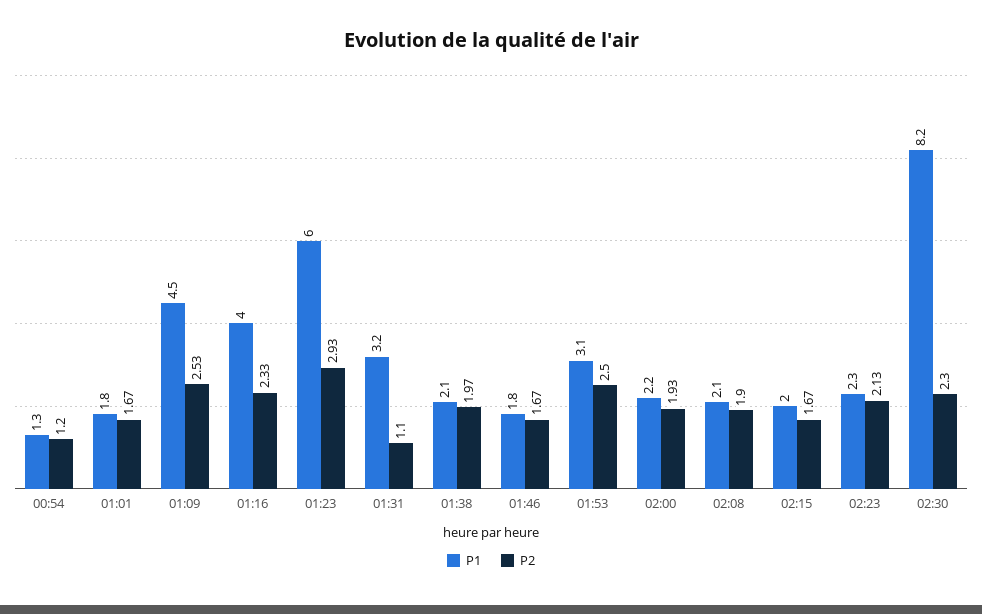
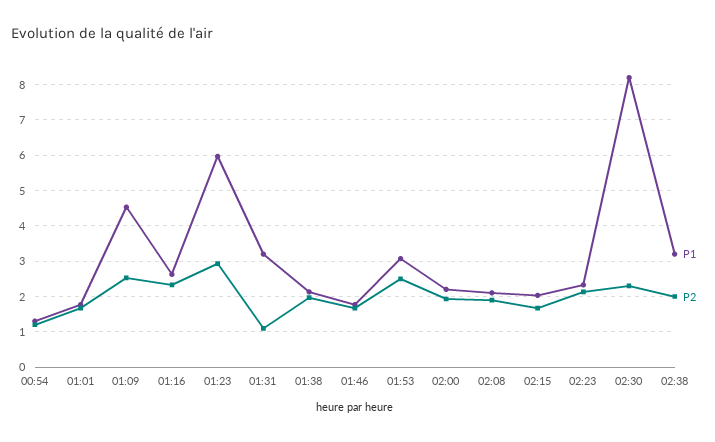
P1, 01:16: 4 -> 2.6
P1, 02:38: none -> 3.2
P2, 02:38: none -> 2

